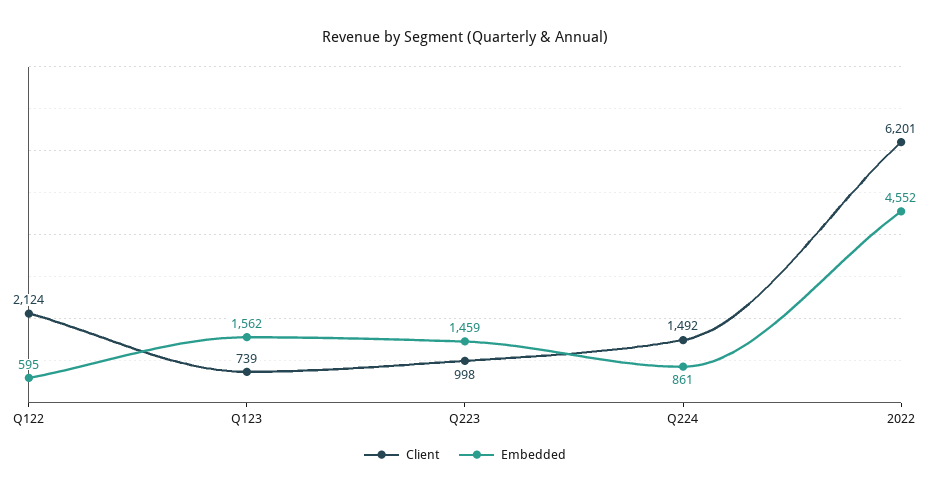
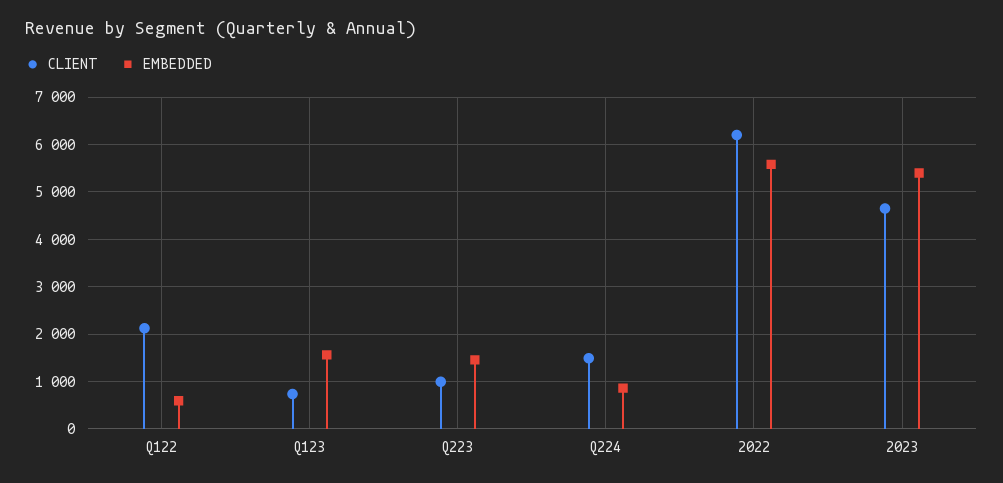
Embedded, 2022: 4552 -> 5600
Client, 2023: none -> 4600
Embedded, 2023: none -> 5400

